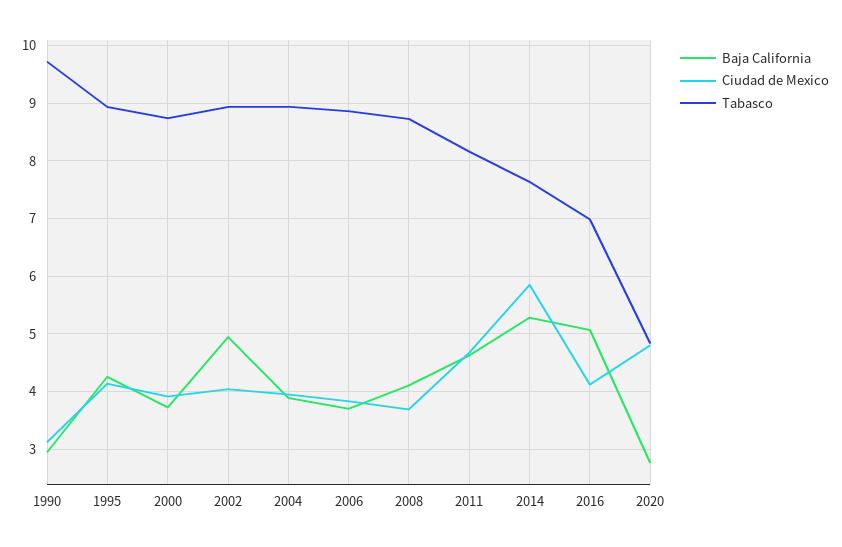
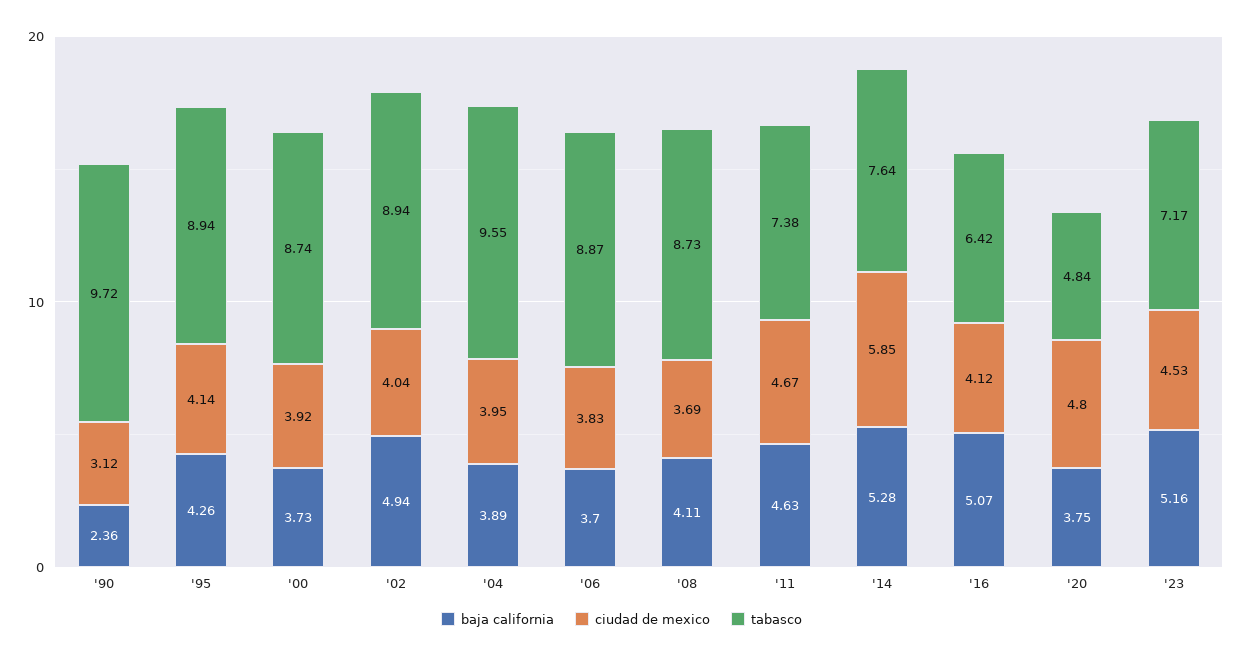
Baja California, 1990: 3 -> 2.36
Tabasco, 2004: 9 -> 9.55
Tabasco, 2011: 8.2 -> 7.38
Tabasco, 2016: 7 -> 6.42
Baja California, 2020: 2.8 -> 3.75
Baja California, '23: none -> 5.16
Ciudad de Mexico, '23: none -> 4.53
Tabasco, '23: none -> 7.17

